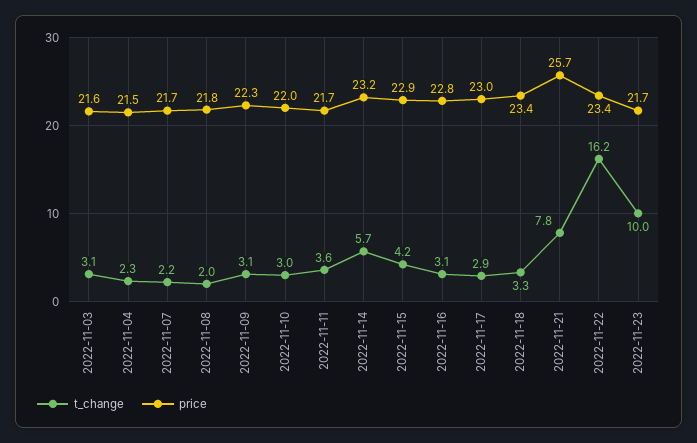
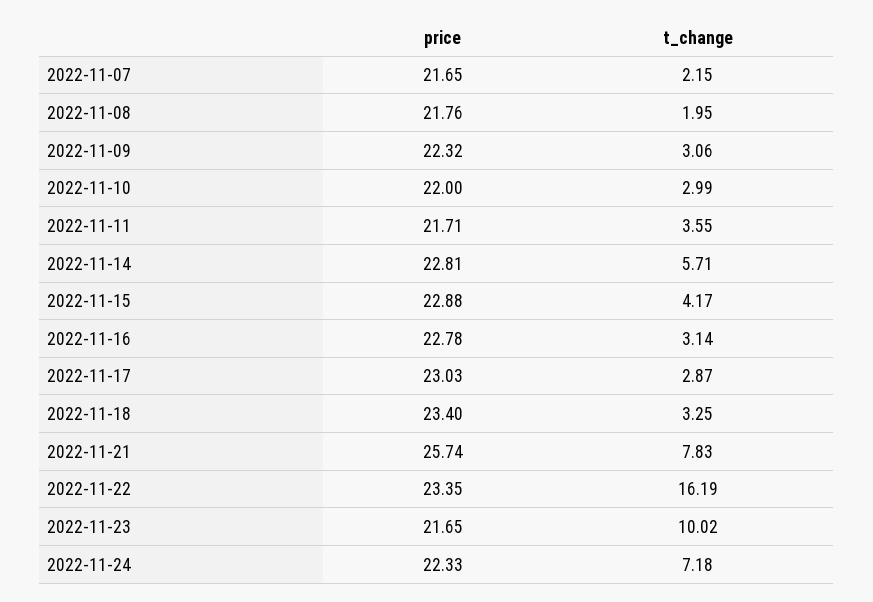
t_change, 2022-11-03: 3.1 -> none
price, 2022-11-03: 21.6 -> none
t_change, 2022-11-04: 2.3 -> none
price, 2022-11-04: 21.5 -> none
price, 2022-11-14: 23.2 -> 22.81
price, 2022-11-24: none -> 22.33
t_change, 2022-11-24: none -> 7.18

